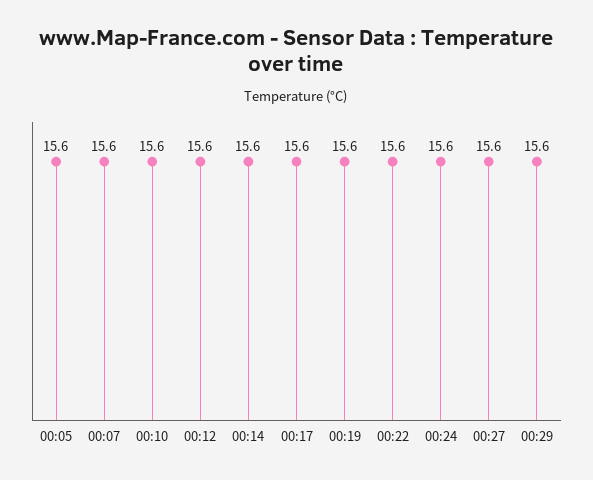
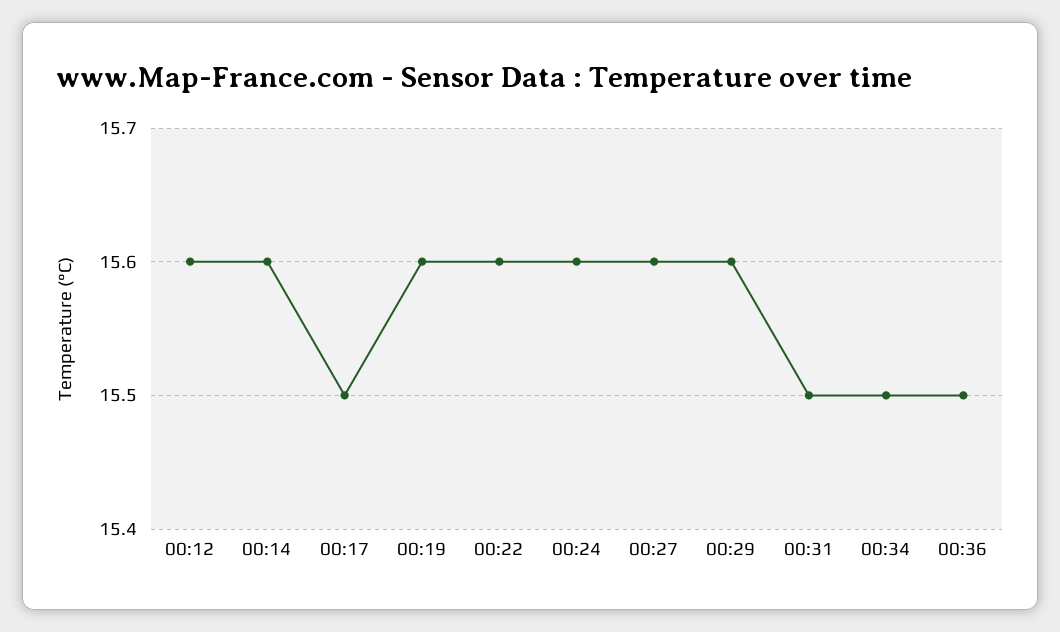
00:05: 15.6 -> none
00:07: 15.6 -> none
00:10: 15.6 -> none
00:17: 15.6 -> 15.5
00:31: none -> 15.5
00:34: none -> 15.5
00:36: none -> 15.5

